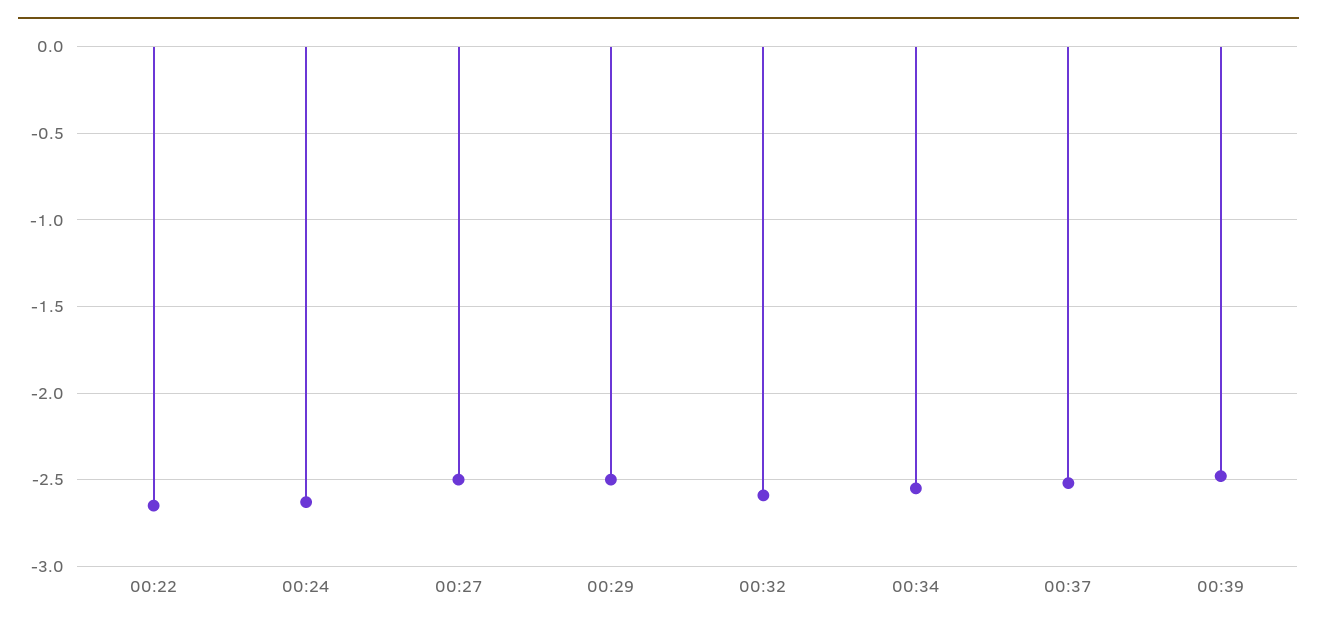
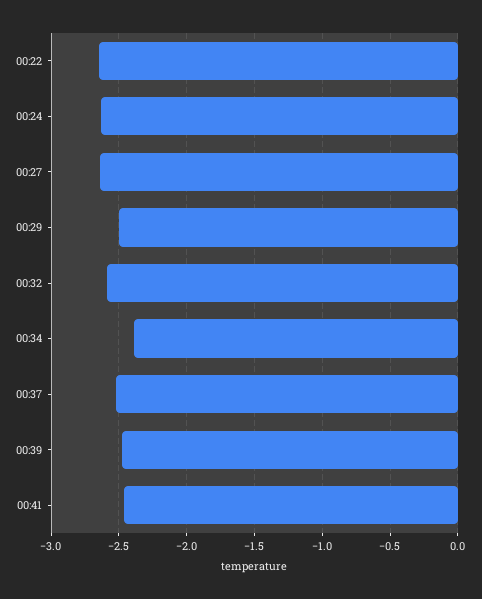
00:27: -2.5 -> -2.65
00:34: -2.55 -> -2.4
00:41: none -> -2.45

